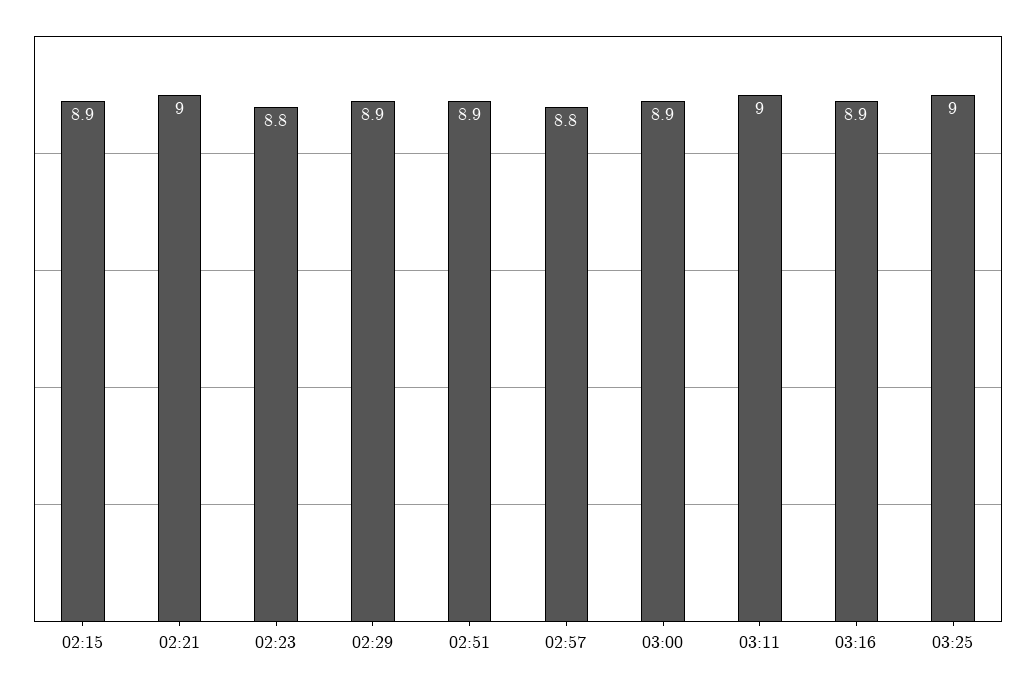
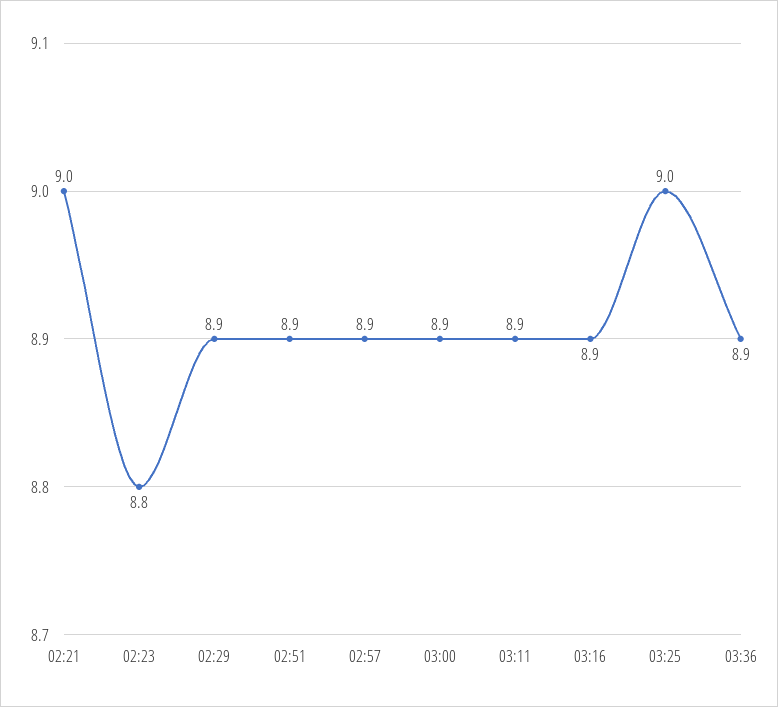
02:15: 8.9 -> none
02:57: 8.8 -> 8.9
03:11: 9 -> 8.9
03:36: none -> 8.9

